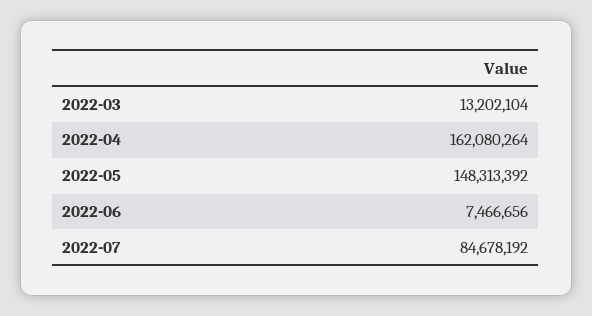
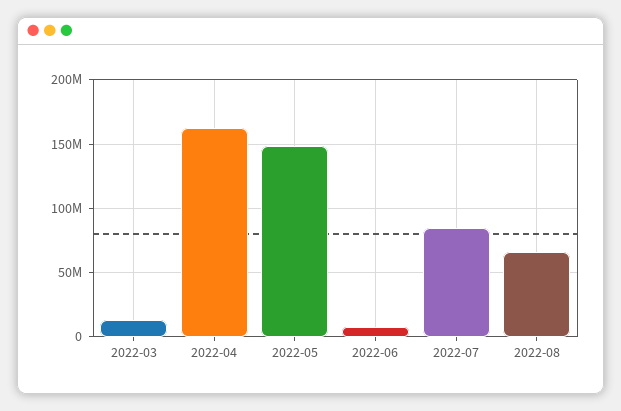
2022-08: none -> 65000000

